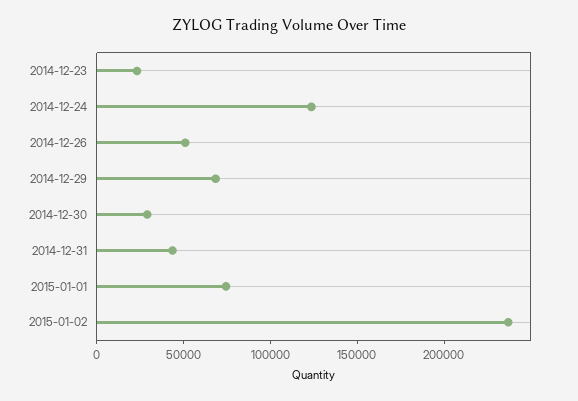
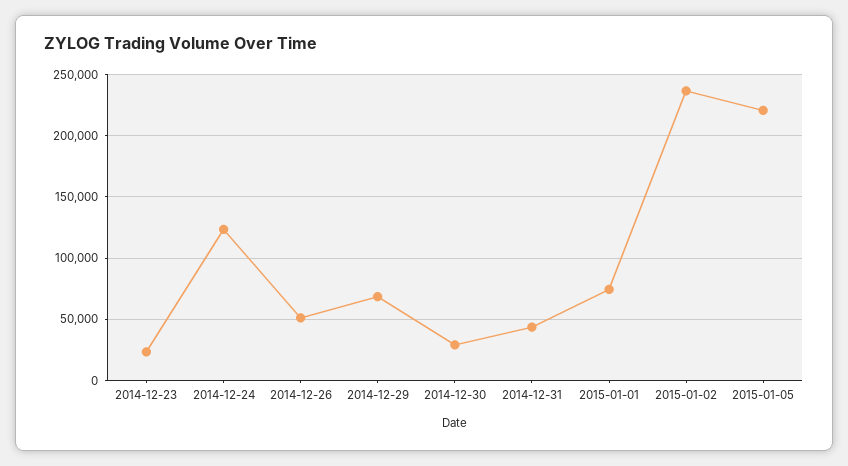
2015-01-05: none -> 220000

